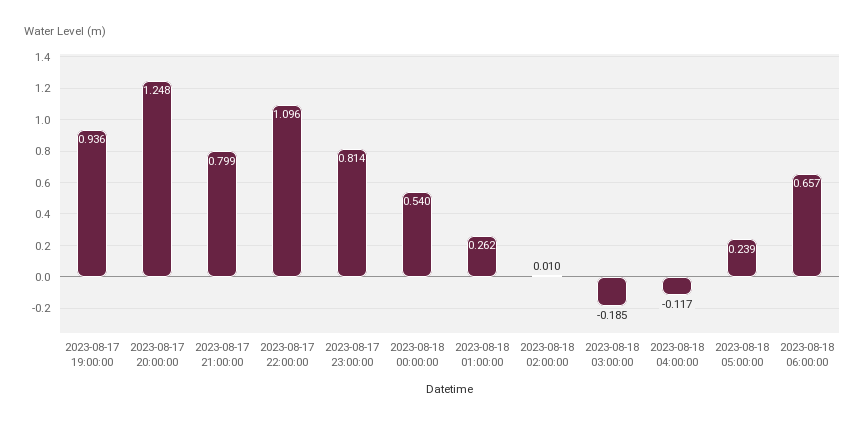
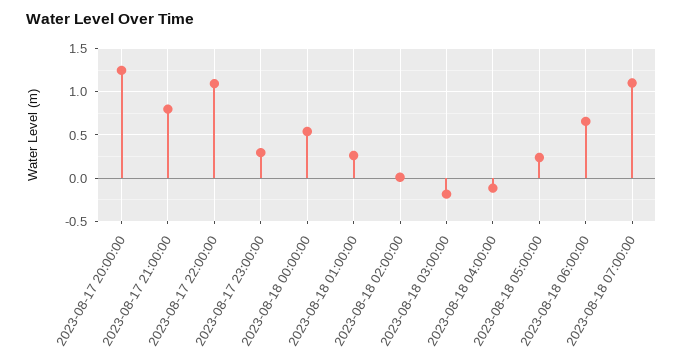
2023-08-17 19:00:00: 0.936 -> none
2023-08-17 23:00:00: 0.814 -> 0.3
2023-08-18 07:00:00: none -> 1.1

